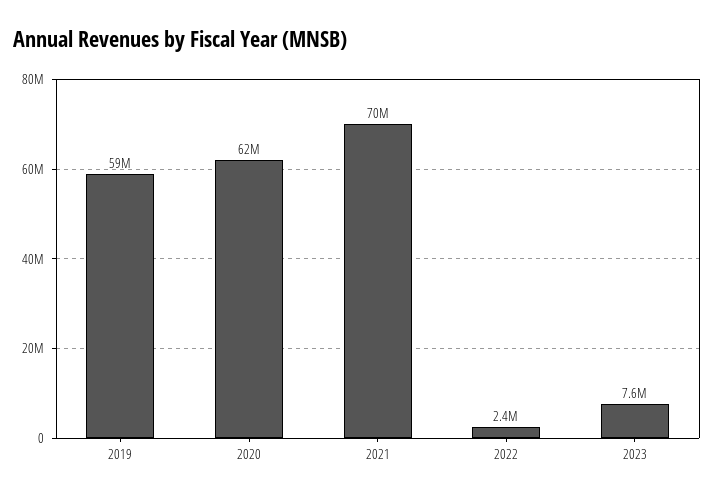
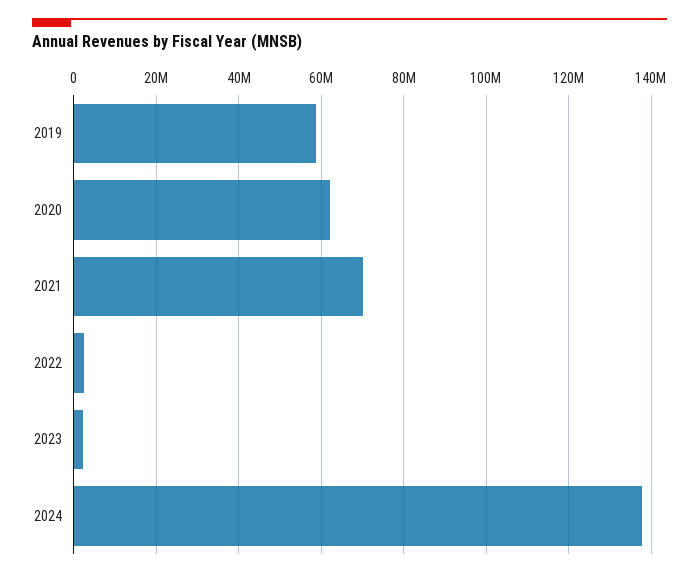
2023: 7600000 -> 2000000
2024: none -> 138000000

